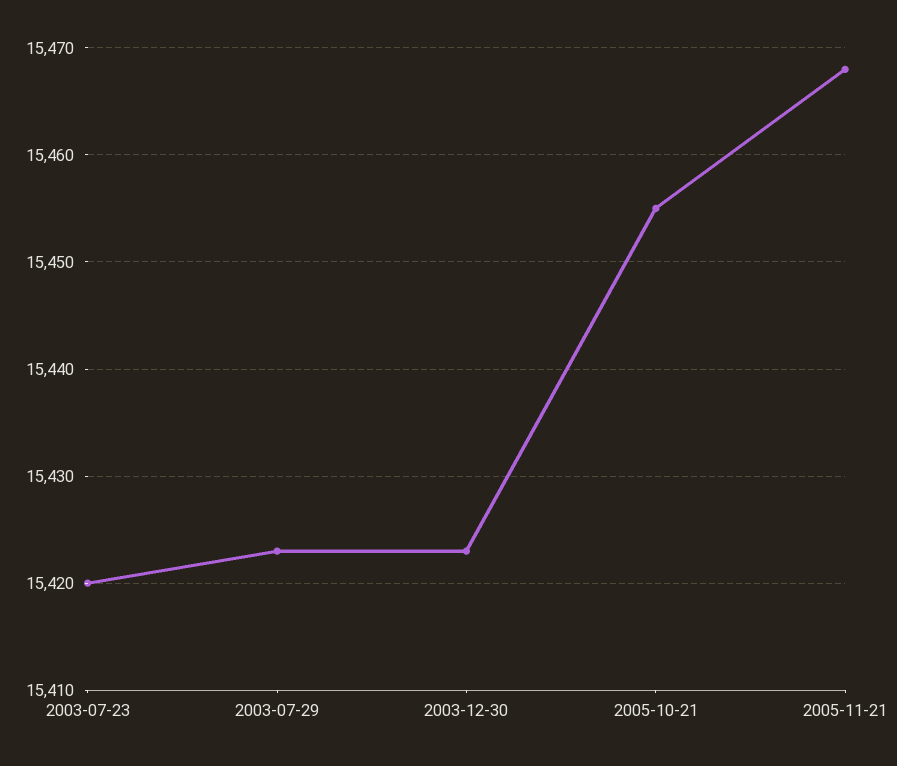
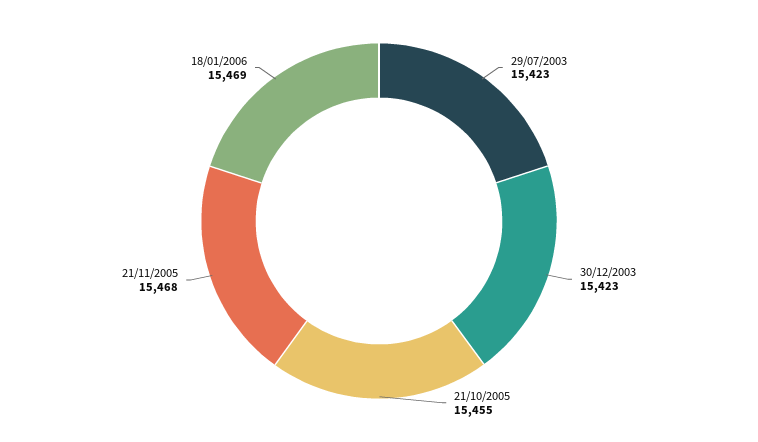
2003-07-23: 15420 -> none
18/01/2006: none -> 15469

